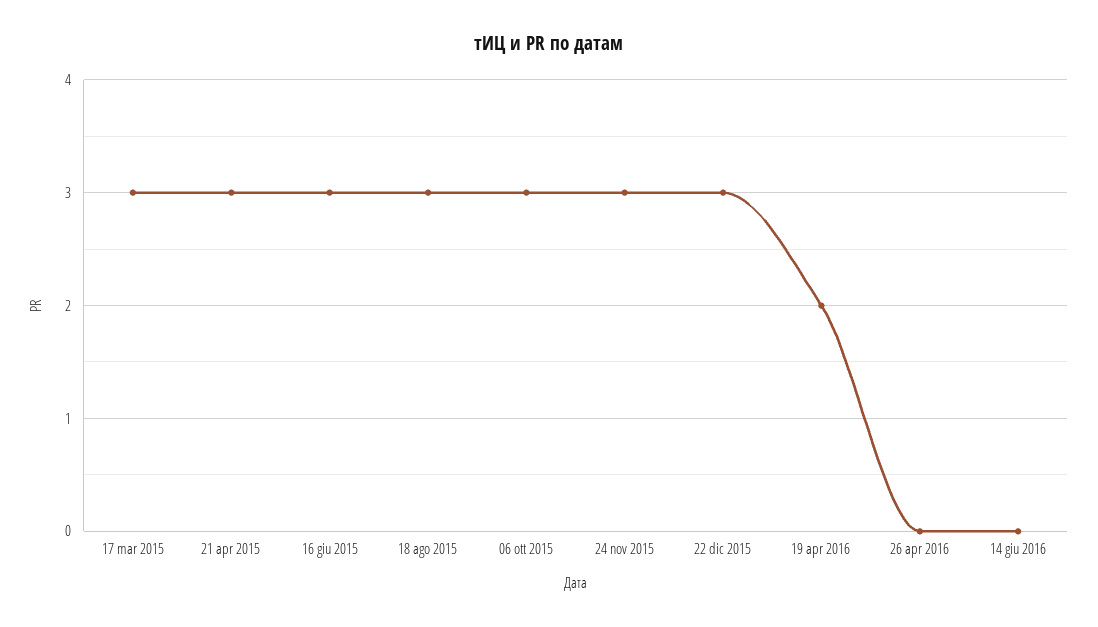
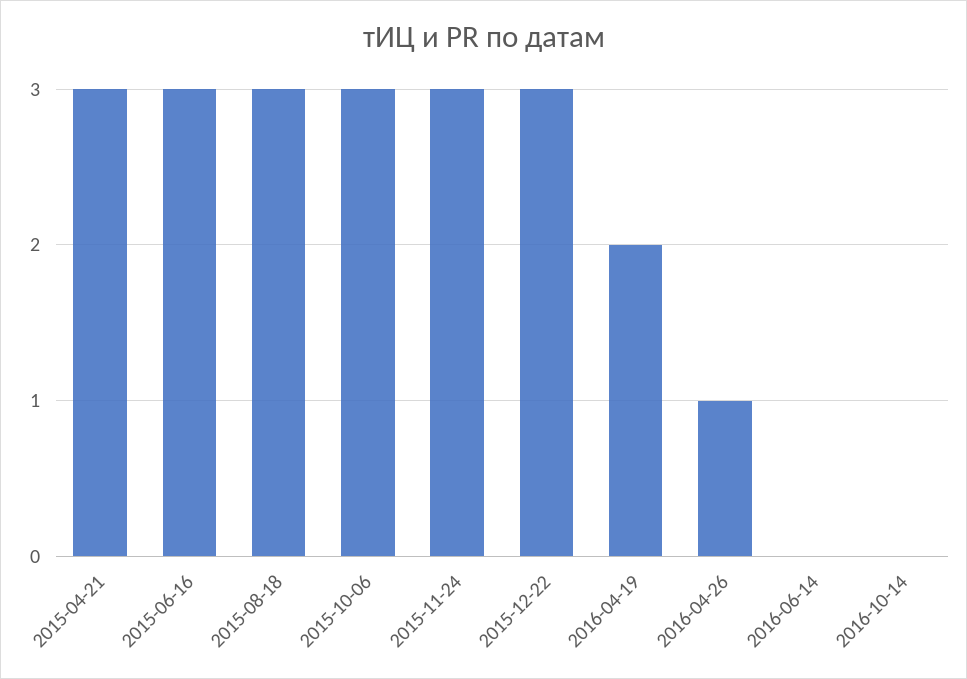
17 mar 2015: 3 -> none
26 apr 2016: 0 -> 1
2016-10-14: none -> 0

